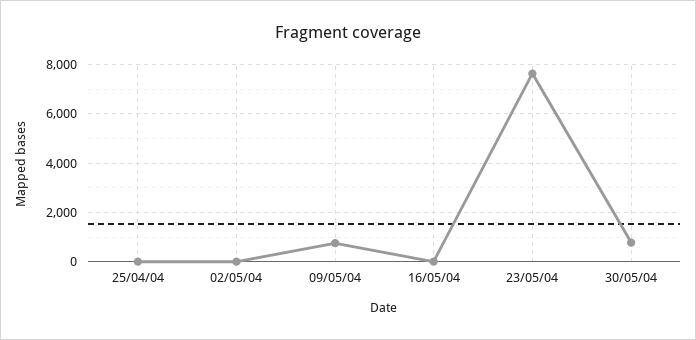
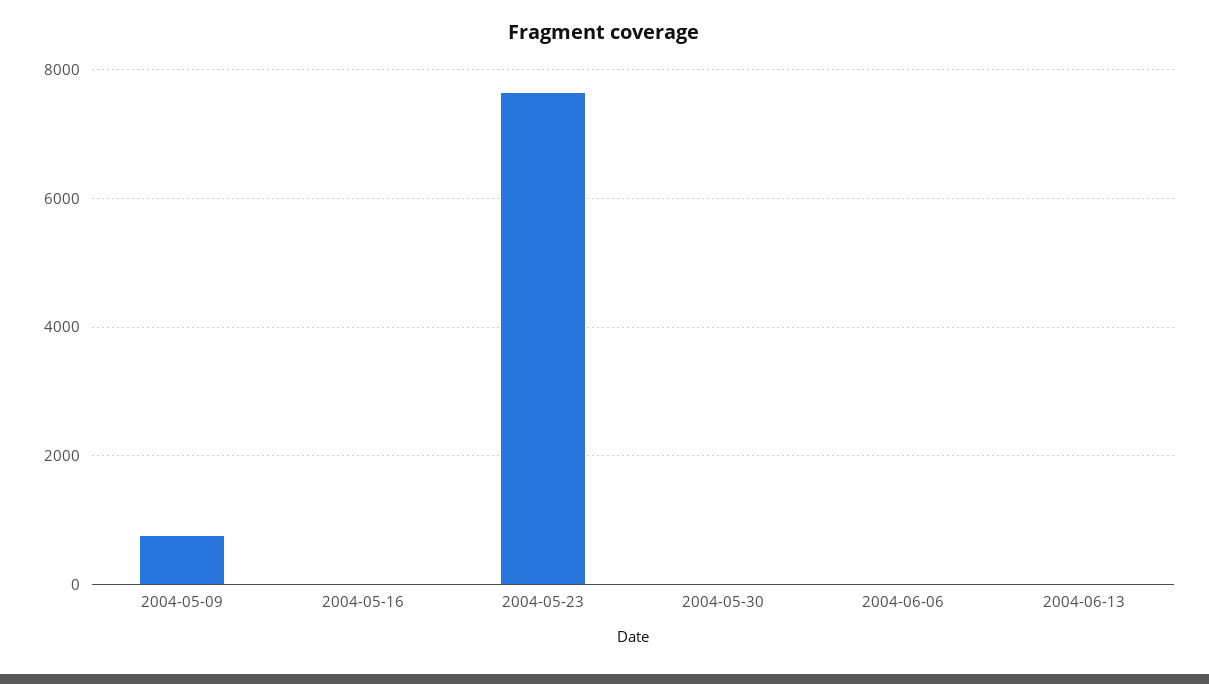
25/04/04: 0 -> none
02/05/04: 0 -> none
30/05/04: 750 -> 0
2004-06-06: none -> 0
2004-06-13: none -> 0

